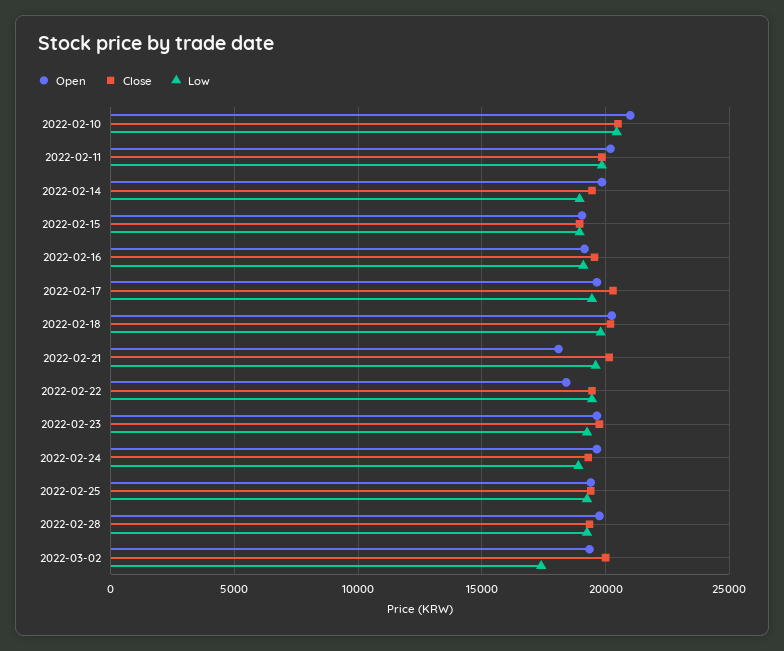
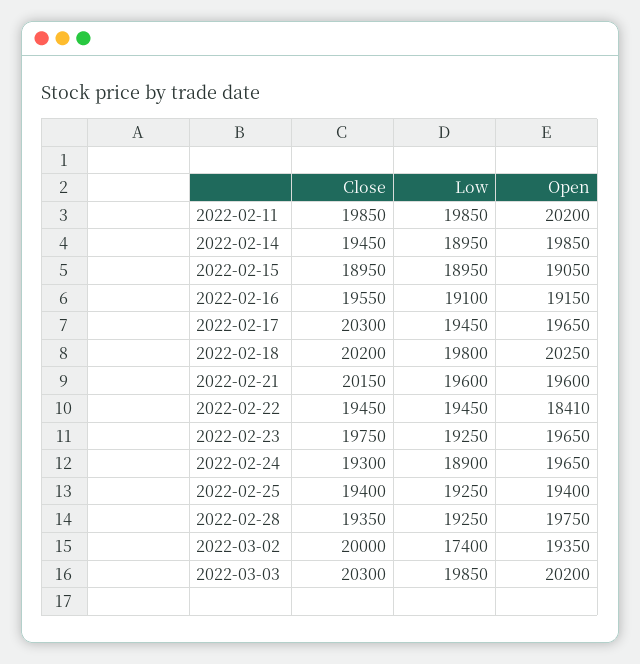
Open, 2022-02-10: 21000 -> none
Close, 2022-02-10: 20500 -> none
Low, 2022-02-10: 20500 -> none
Open, 2022-02-21: 18000 -> 19600
Close, 2022-03-03: none -> 20300
Low, 2022-03-03: none -> 19850
Open, 2022-03-03: none -> 20200

